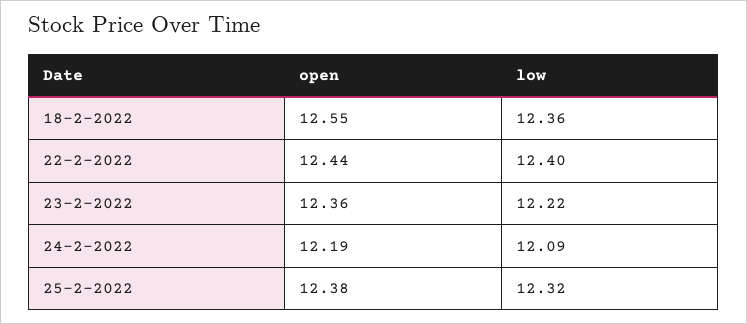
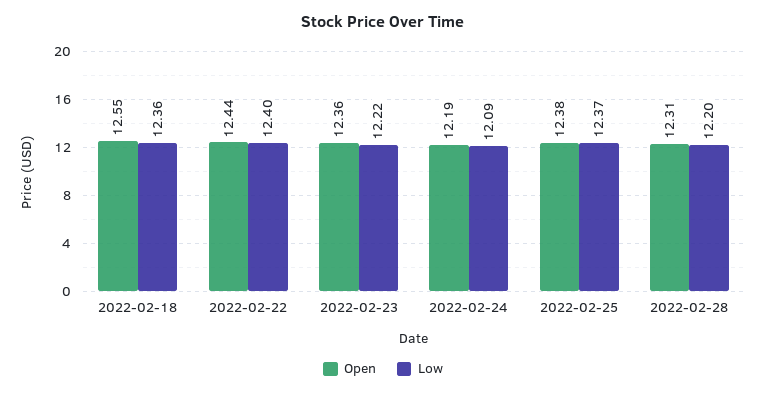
low, 25-2-2022: 12.32 -> 12.37
open, 2022-02-28: none -> 12.31
low, 2022-02-28: none -> 12.2

